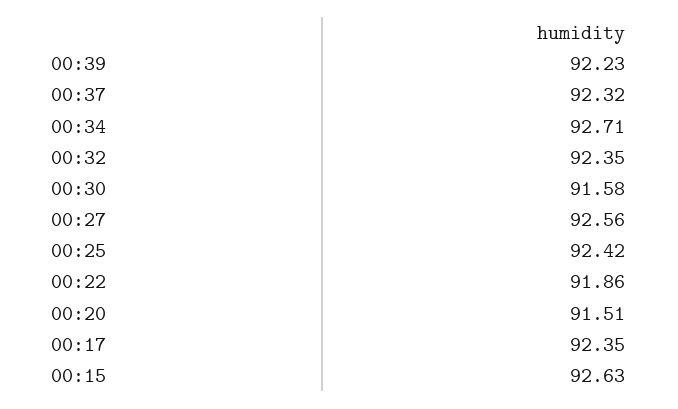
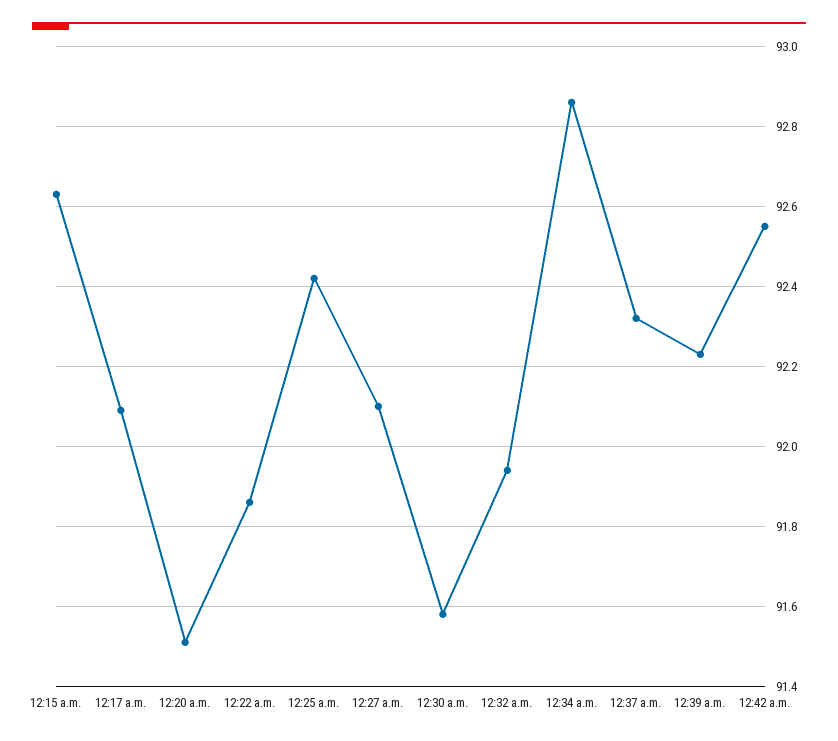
00:34: 92.71 -> 92.85
00:32: 92.35 -> 91.95
00:27: 92.56 -> 92.1
00:17: 92.35 -> 92.1
12:42 a.m.: none -> 92.55

